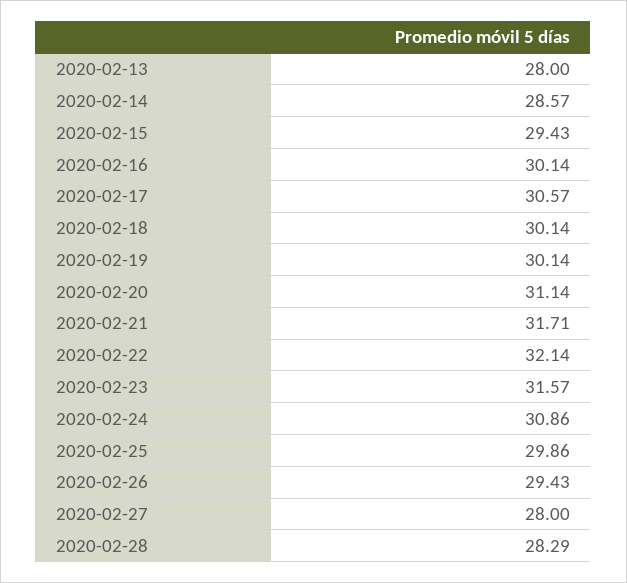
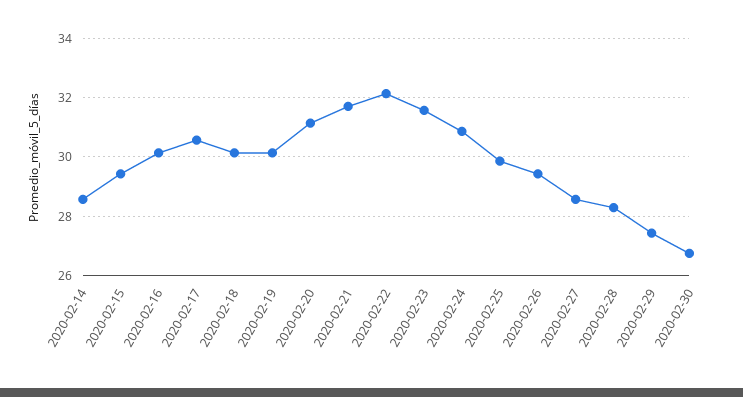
2020-02-13: 28 -> none
2020-02-27: 28 -> 28.5
2020-02-29: none -> 27.5
2020-02-30: none -> 26.75

